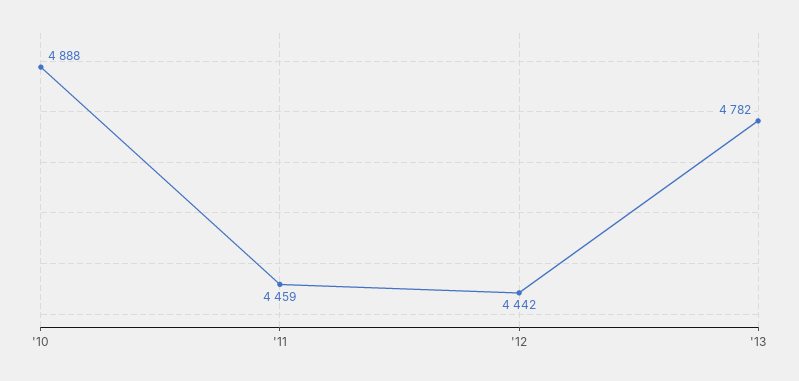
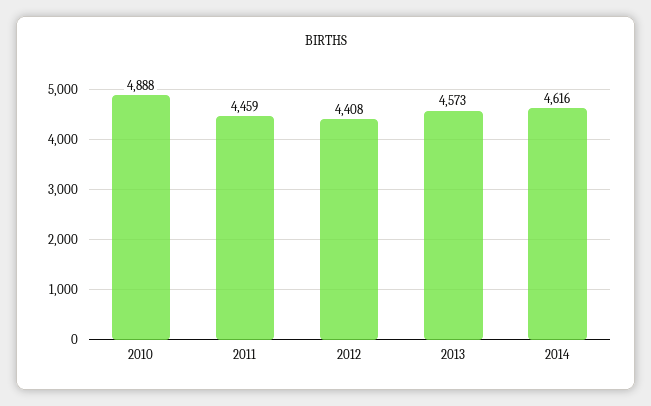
'12: 4442 -> 4408
'13: 4782 -> 4573
2014: none -> 4616

